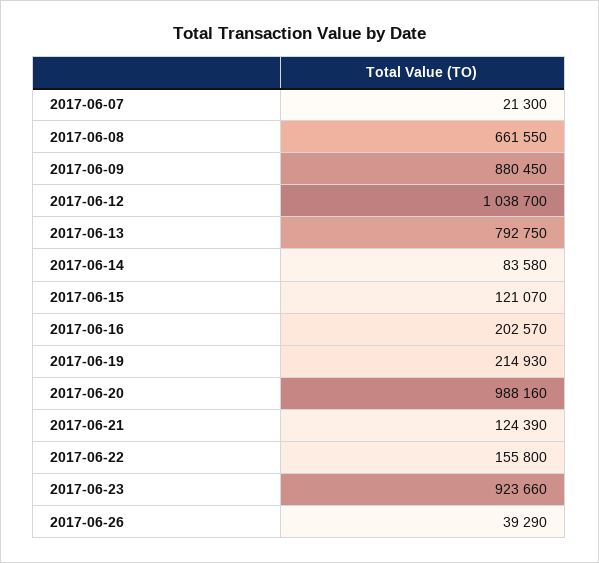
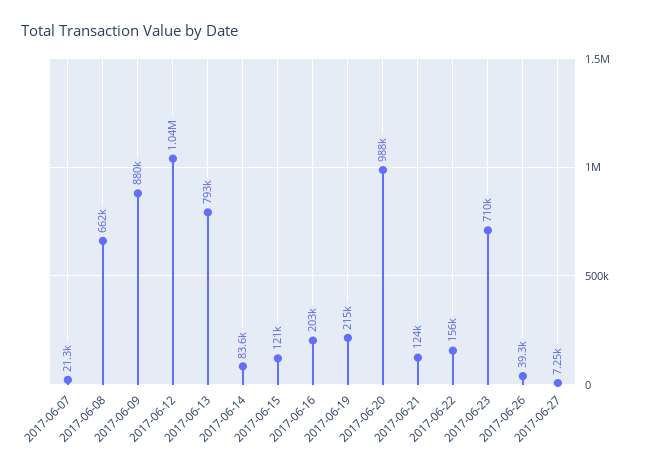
2017-06-23: 923660 -> 710000
2017-06-27: none -> 7250

